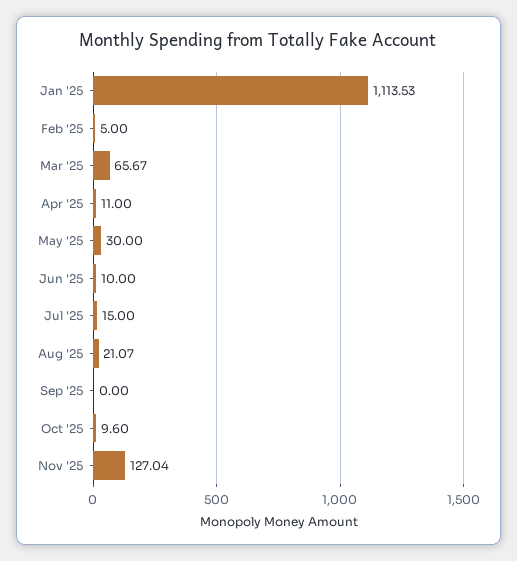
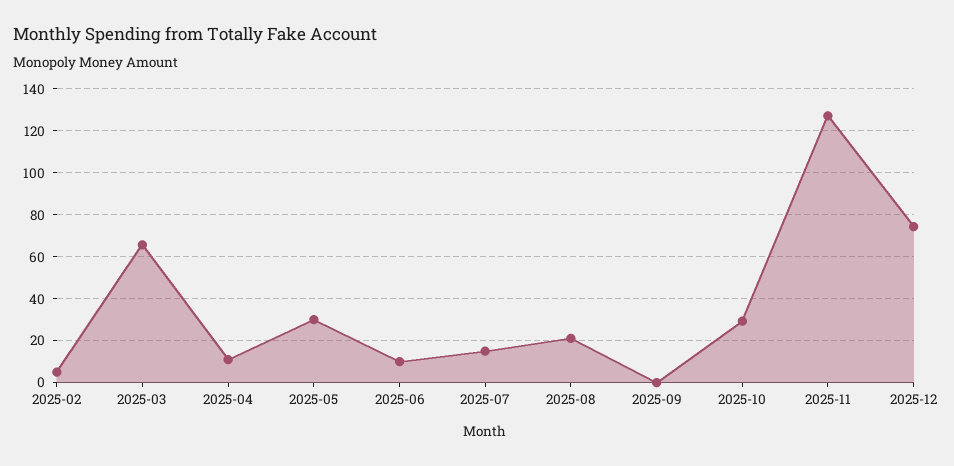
Jan '25: 1113.53 -> none
Oct '25: 9.6 -> 30
2025-12: none -> 75

